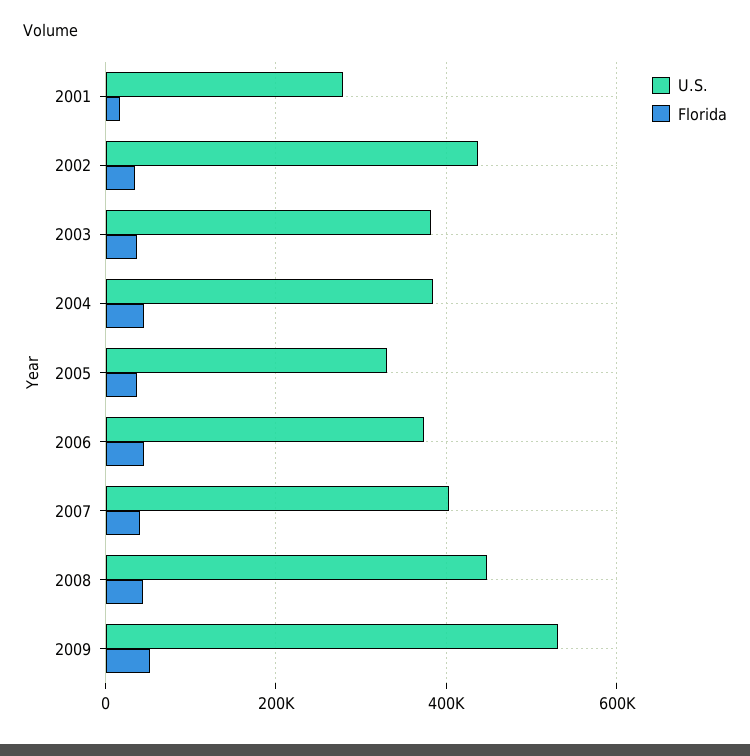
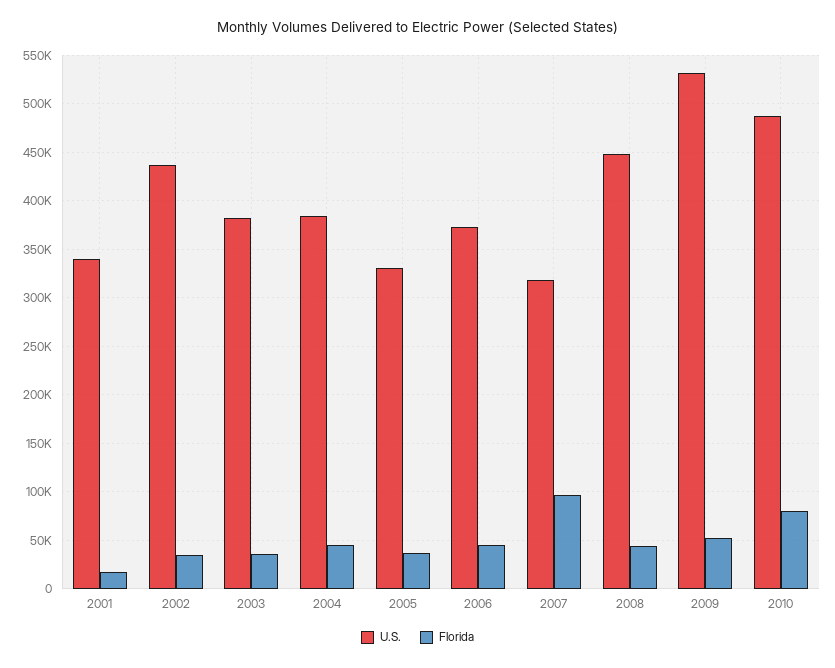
U.S., 2001: 280000 -> 340000
U.S., 2007: 400000 -> 320000
Florida, 2007: 40000 -> 100000
U.S., 2010: none -> 490000
Florida, 2010: none -> 80000

